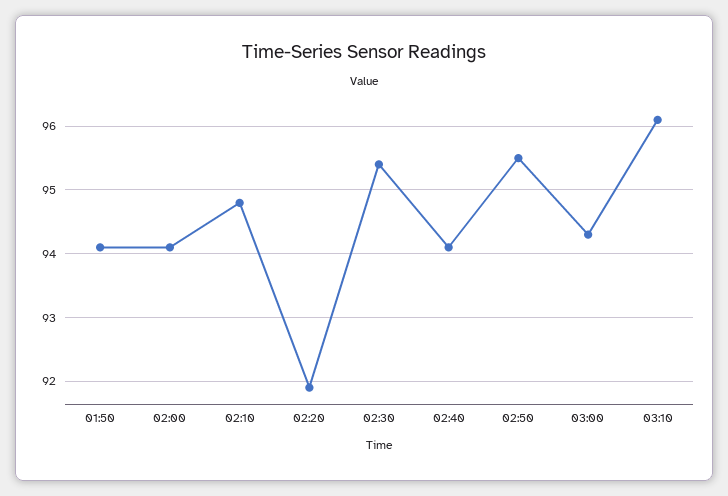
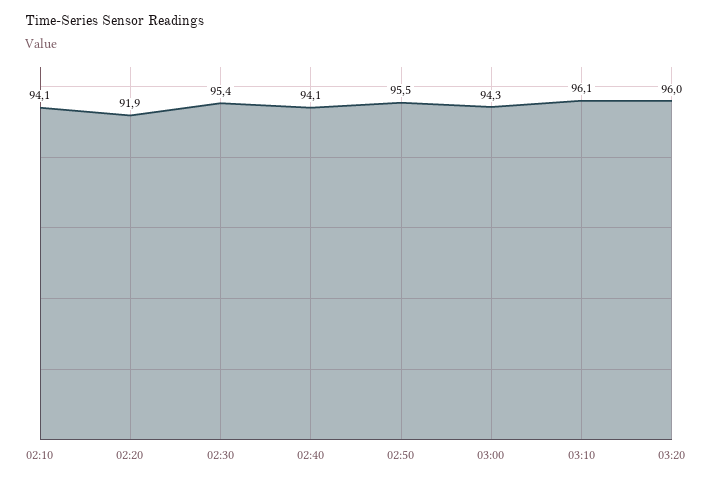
01:50: 94.1 -> none
02:00: 94.1 -> none
02:10: 94.8 -> 94.1
03:20: none -> 96

